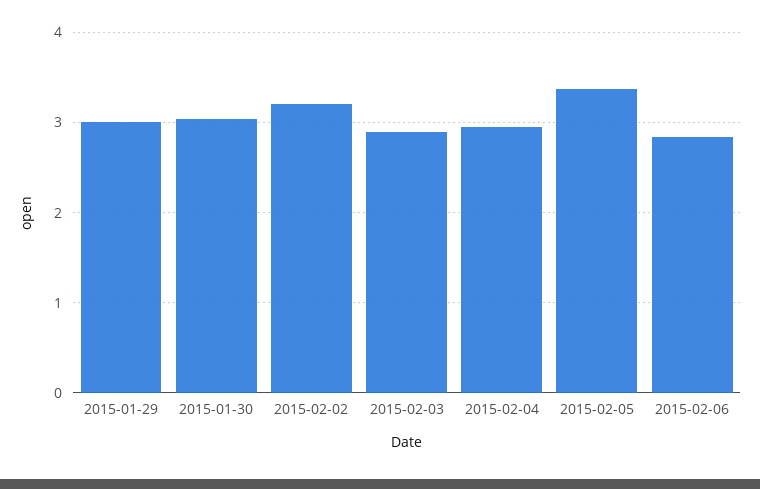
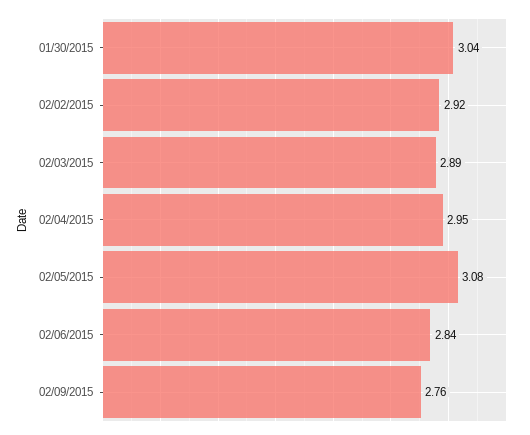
2015-01-29: 3 -> none
2015-02-02: 3.2 -> 2.92
2015-02-05: 3.4 -> 3.08
02/09/2015: none -> 2.76

